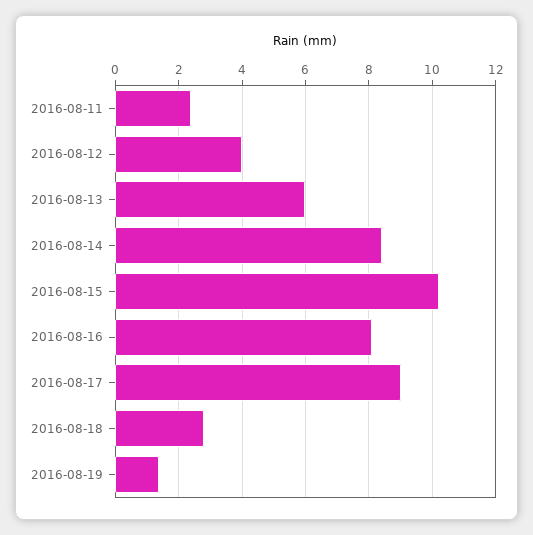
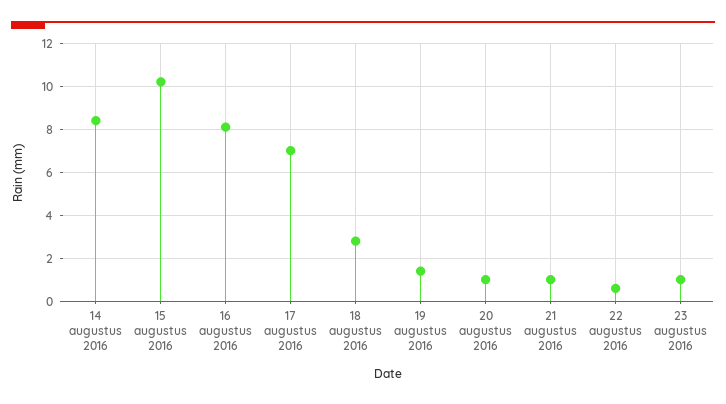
2016-08-11: 2.5 -> none
2016-08-12: 4 -> none
2016-08-13: 6 -> none
2016-08-17: 9 -> 7
20 augustus 2016: none -> 1
21 augustus 2016: none -> 1
22 augustus 2016: none -> 0.5
23 augustus 2016: none -> 1

